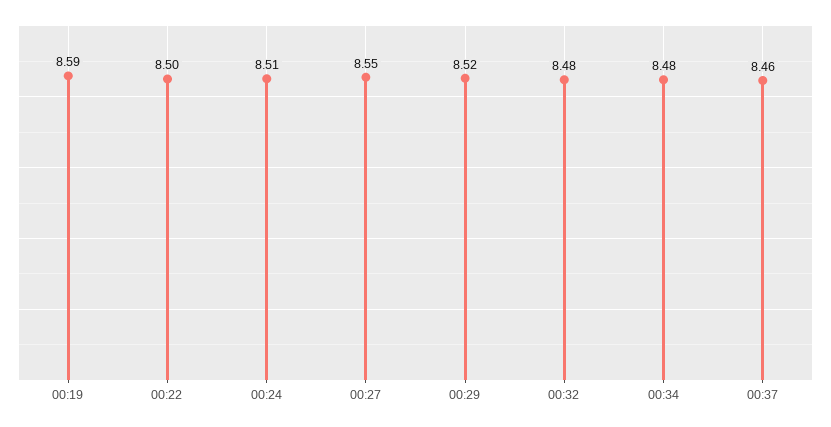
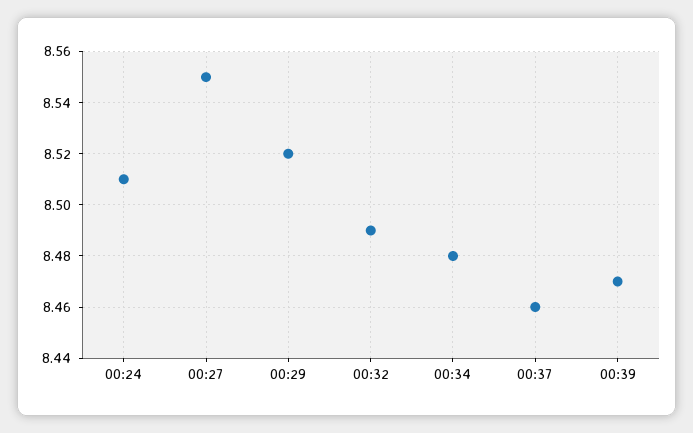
00:19: 8.59 -> none
00:22: 8.5 -> none
00:32: 8.48 -> 8.49
00:39: none -> 8.47

